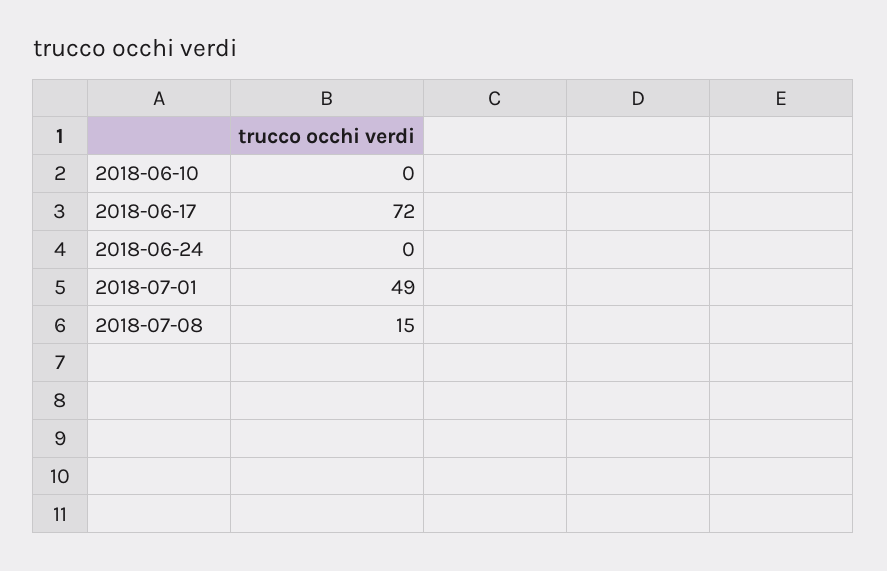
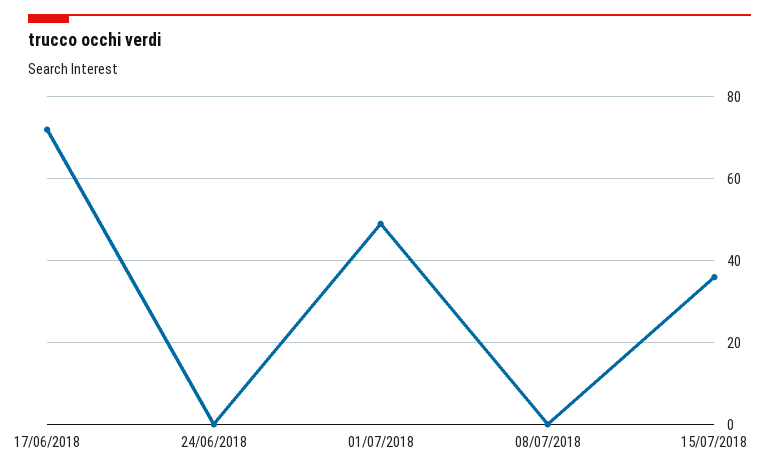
2018-06-10: 0 -> none
2018-07-08: 15 -> 0
15/07/2018: none -> 35

